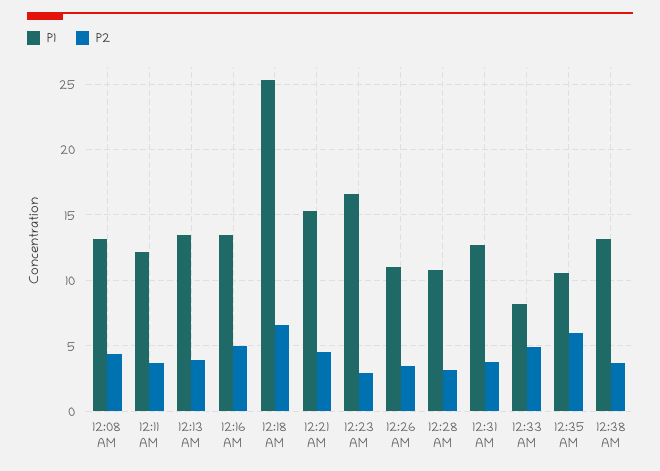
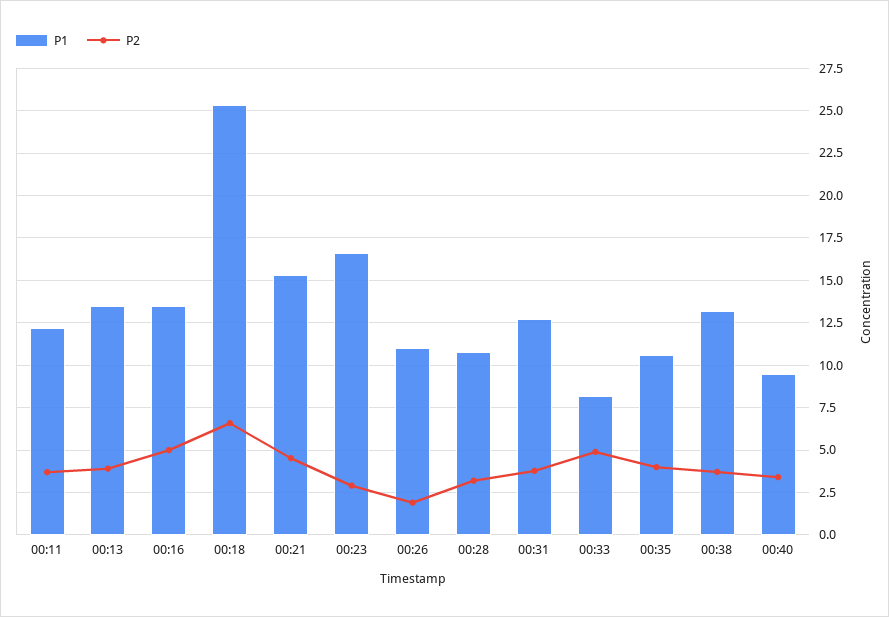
P1, 12:08 AM: 13 -> none
P2, 12:08 AM: 4.5 -> none
P2, 12:26 AM: 3.5 -> 2
P2, 12:35 AM: 6 -> 4
P1, 00:40: none -> 9.5
P2, 00:40: none -> 3.5

